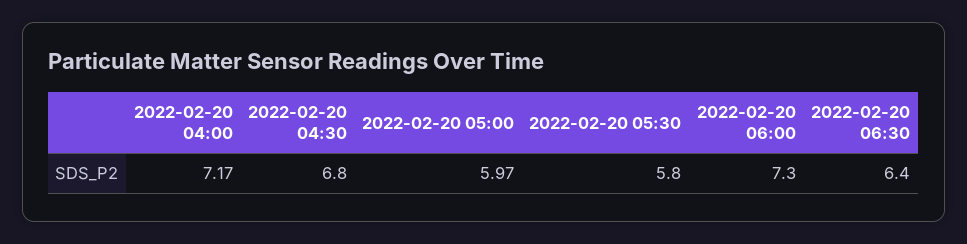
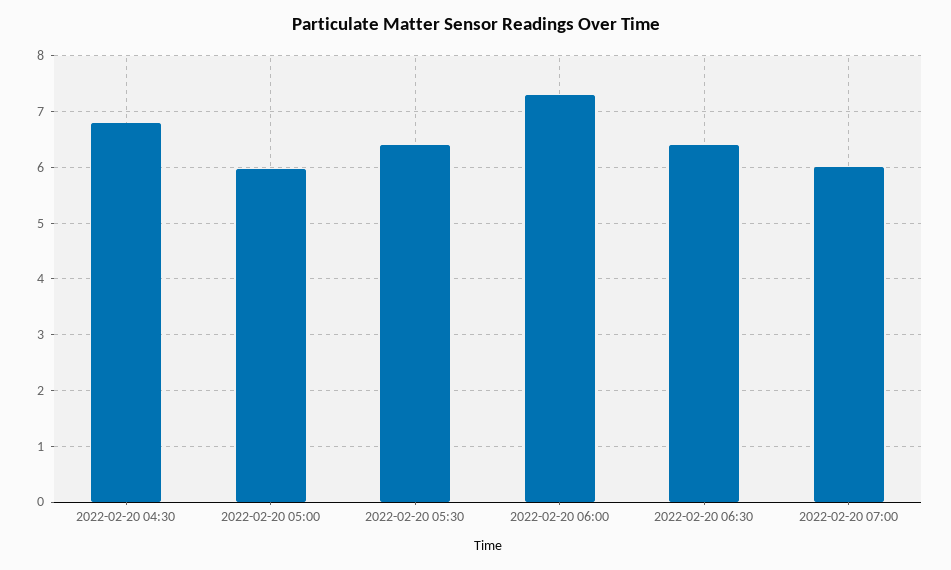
2022-02-20 04:00: 7.17 -> none
2022-02-20 05:30: 5.8 -> 6.4
2022-02-20 07:00: none -> 6

